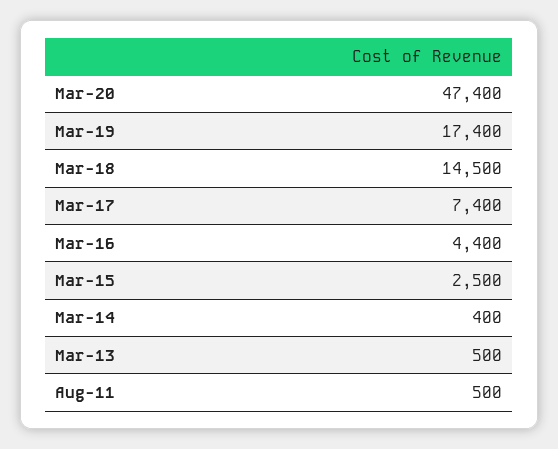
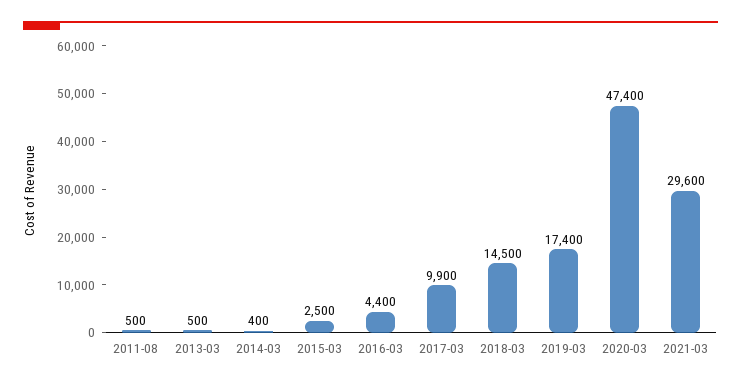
Mar-17: 7400 -> 9900
2021-03: none -> 29600

